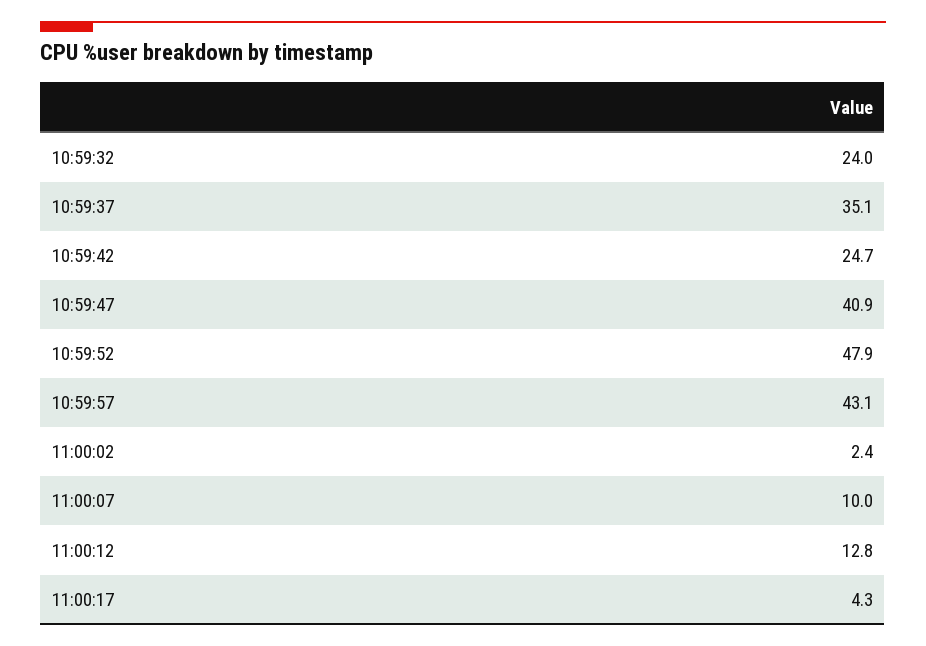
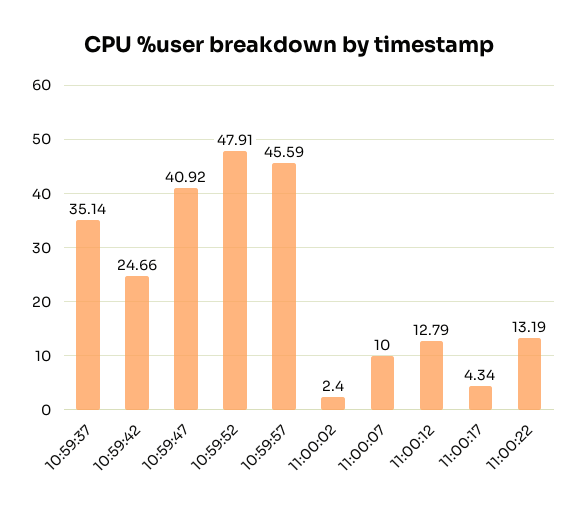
10:59:32: 24 -> none
10:59:57: 43.1 -> 45.59
11:00:22: none -> 13.19

